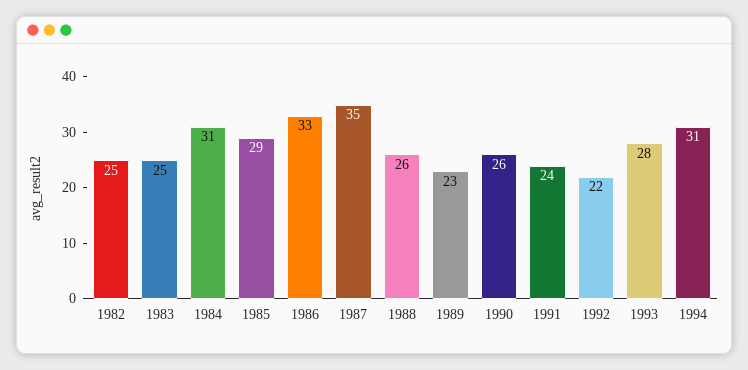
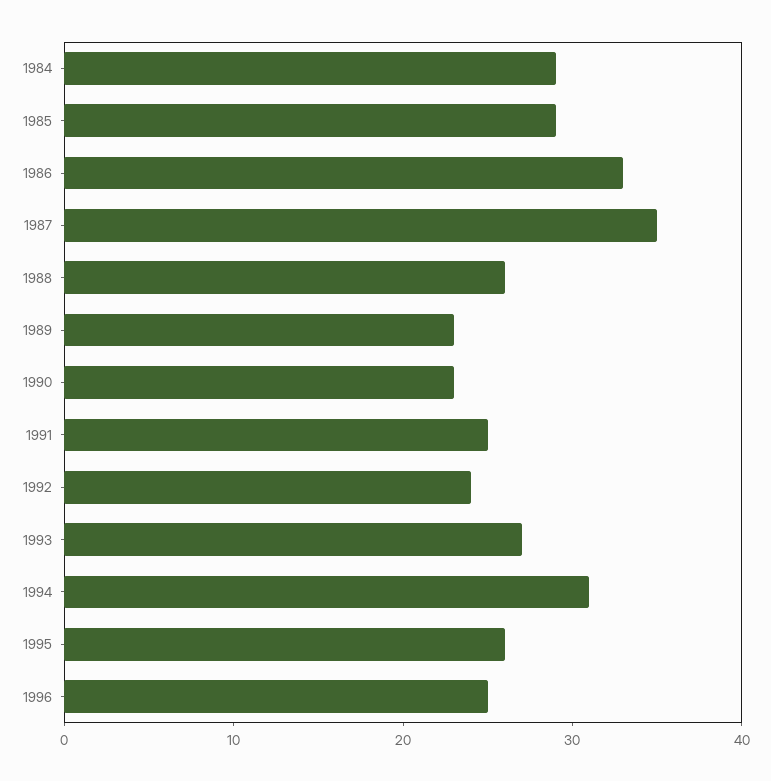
1982: 25 -> none
1983: 25 -> none
1984: 31 -> 29
1990: 26 -> 23
1991: 24 -> 25
1992: 22 -> 24
1993: 28 -> 27
1995: none -> 26
1996: none -> 25

